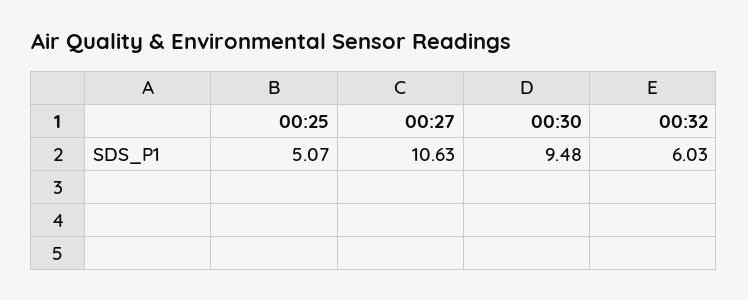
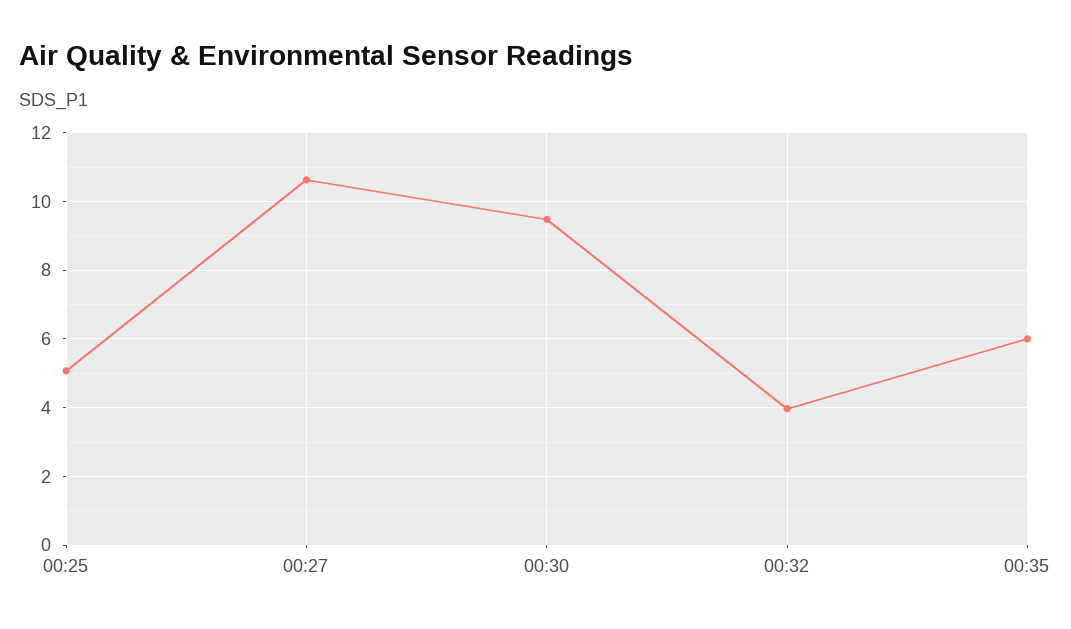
00:32: 6.03 -> 4
00:35: none -> 6

